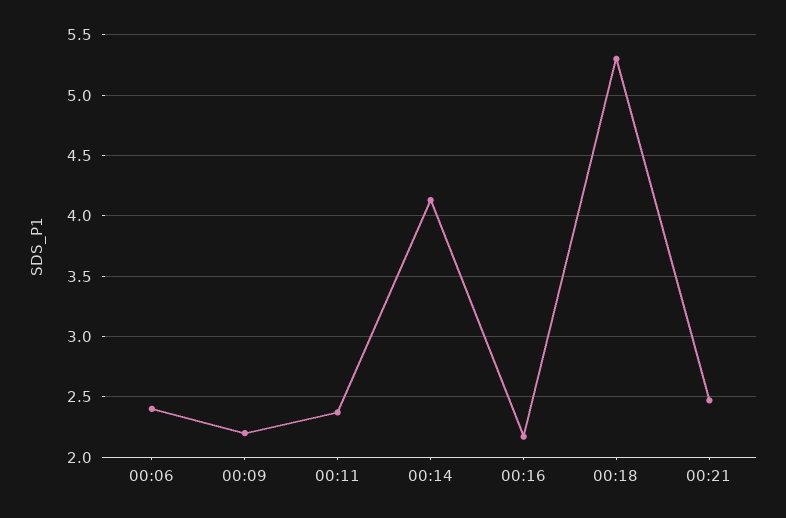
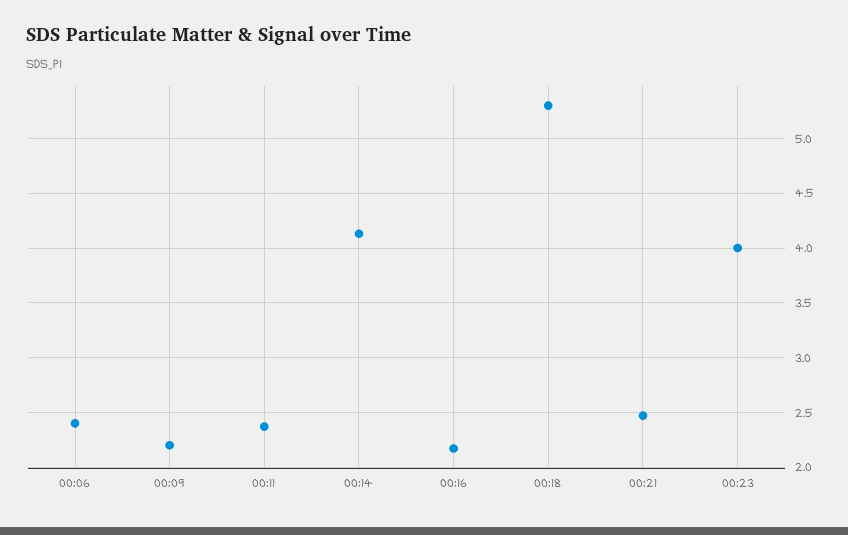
00:23: none -> 4

